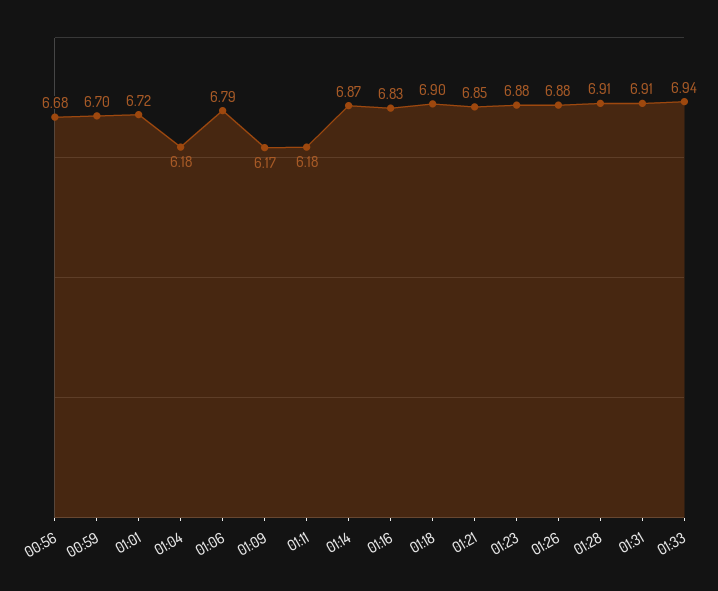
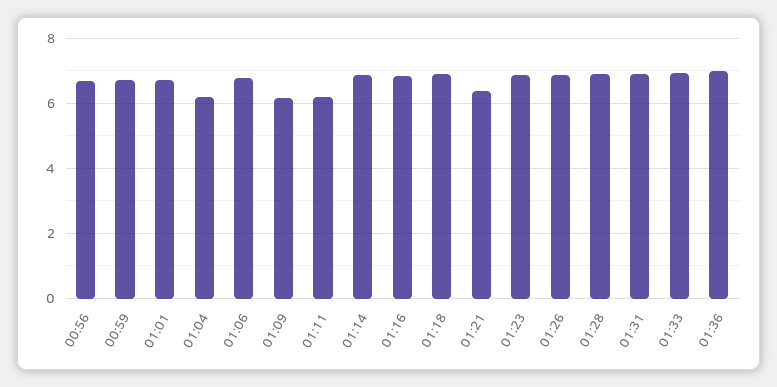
01:21: 6.85 -> 6.4
01:36: none -> 7

